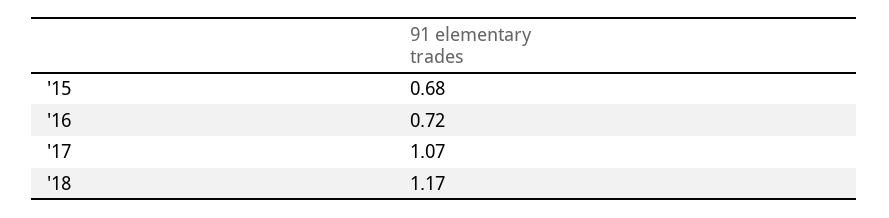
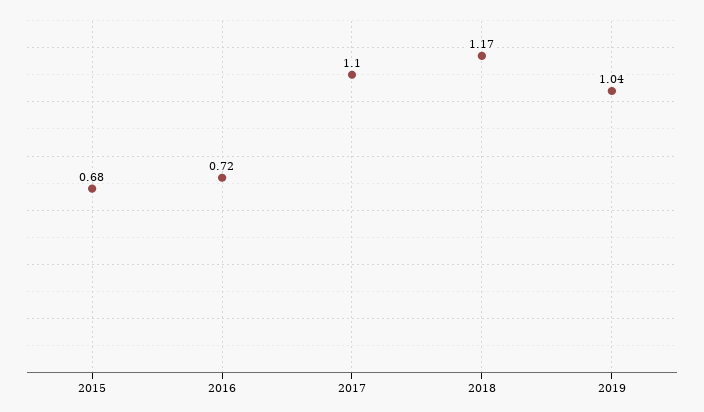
'17: 1.07 -> 1.1
2019: none -> 1.04

